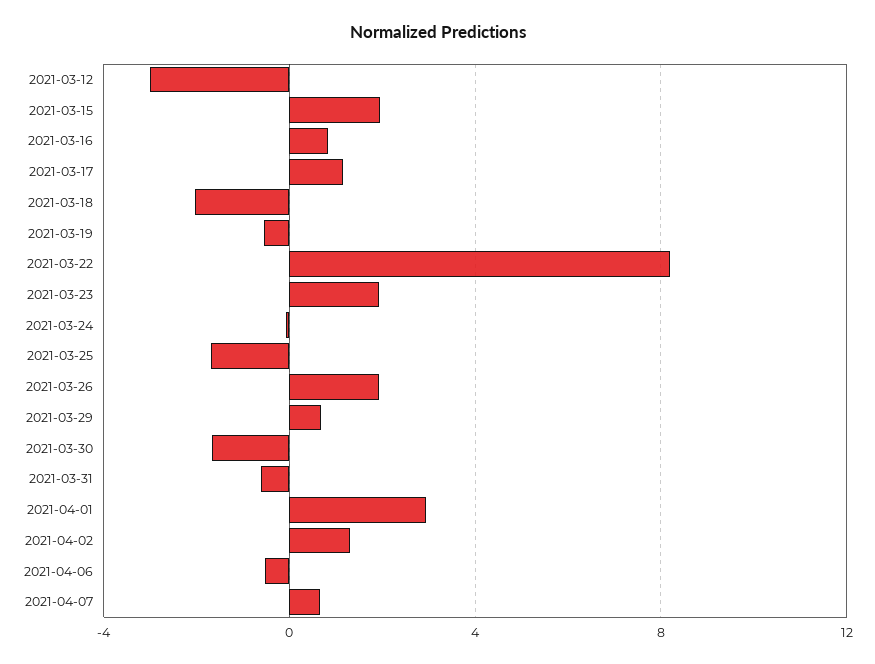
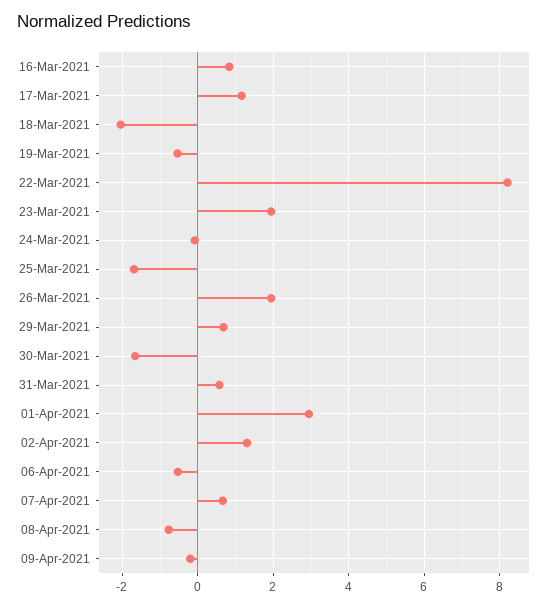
2021-03-12: -3 -> none
2021-03-15: 2 -> none
2021-03-31: -0.5 -> 0.6
08-Apr-2021: none -> -0.8
09-Apr-2021: none -> -0.2

